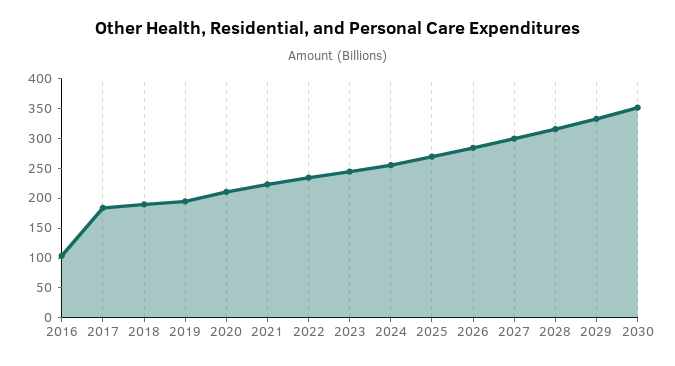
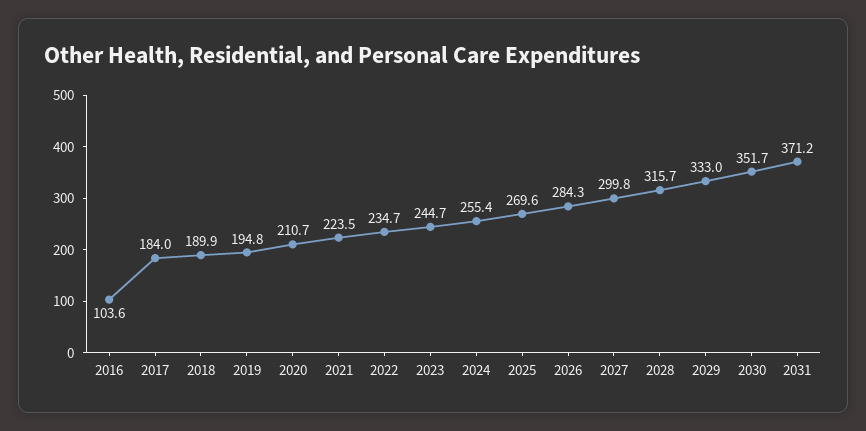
2031: none -> 371.2

